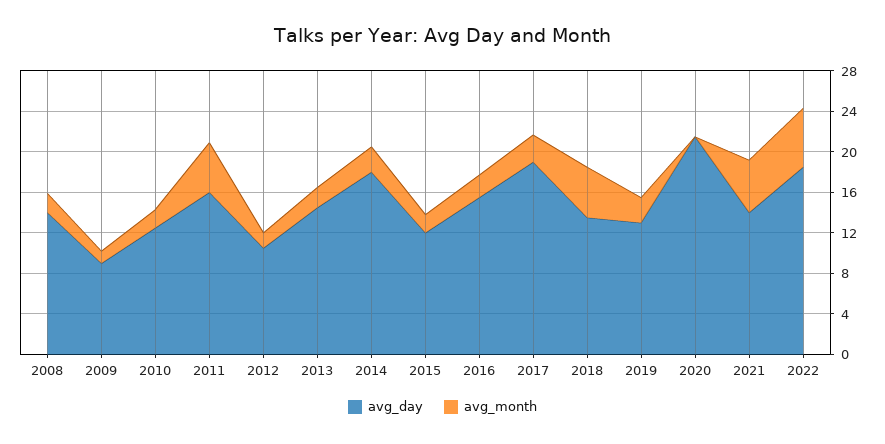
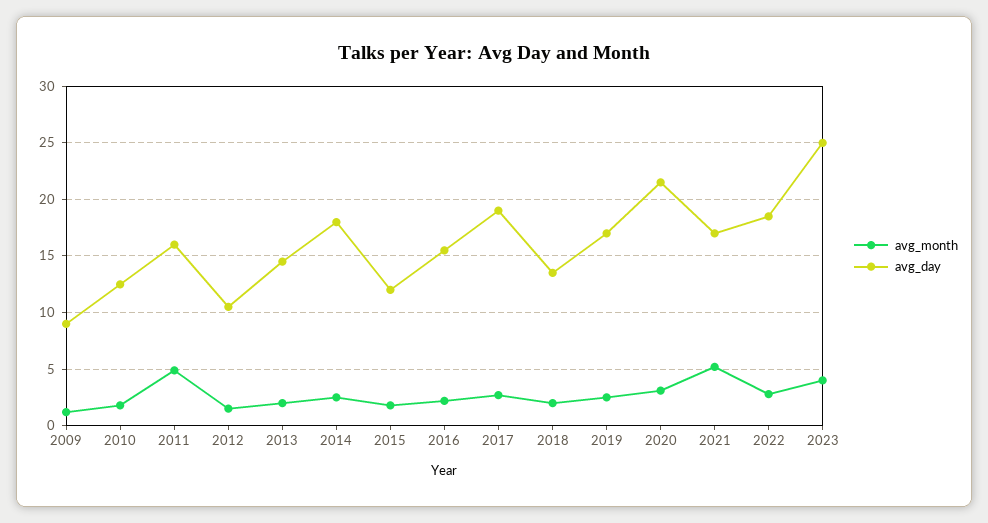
avg_day, 2008: 14 -> none
avg_month, 2008: 2 -> none
avg_month, 2018: 5 -> 2
avg_day, 2019: 13 -> 17
avg_month, 2020: 0 -> 3
avg_day, 2021: 14 -> 17
avg_month, 2022: 6 -> 3
avg_month, 2023: none -> 4
avg_day, 2023: none -> 25

